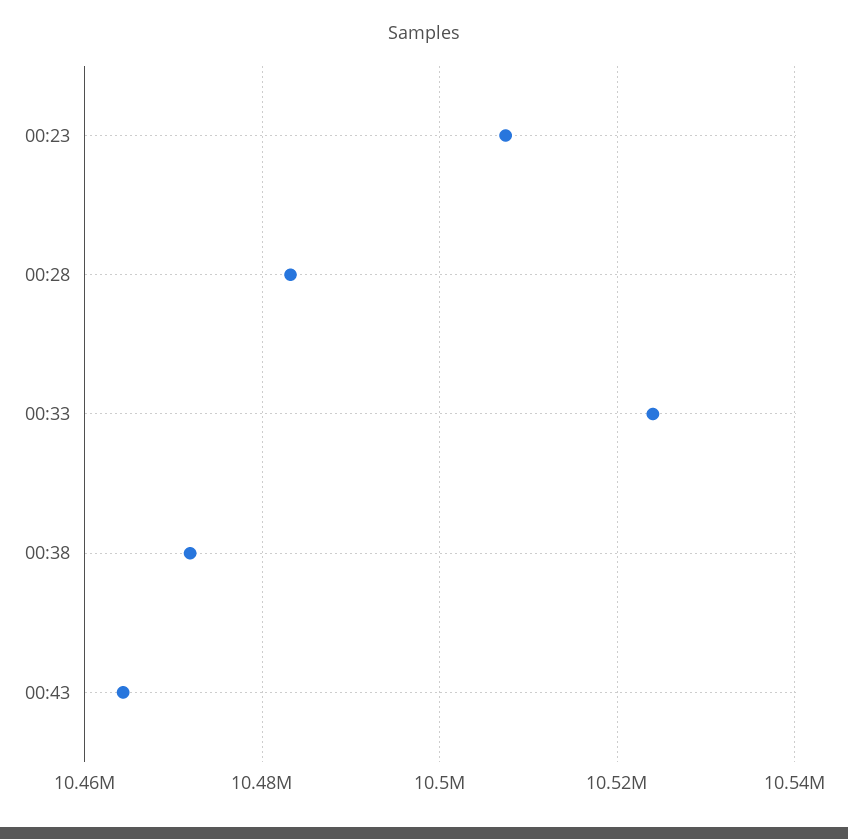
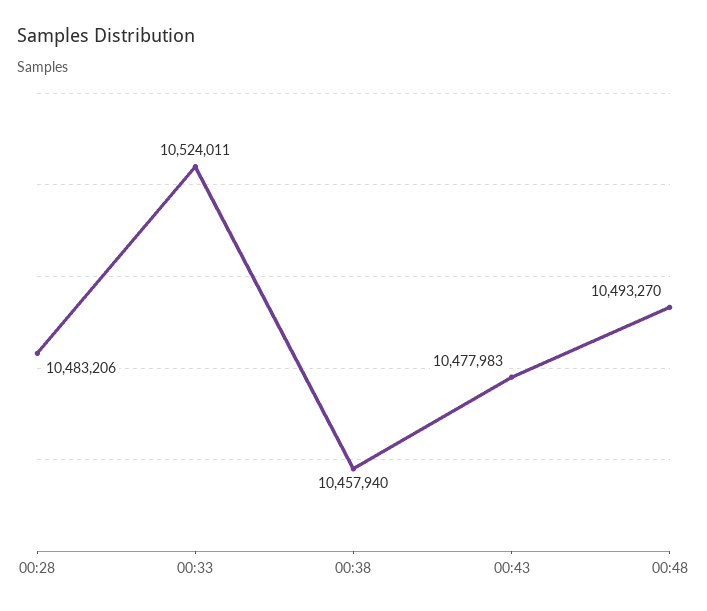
00:23: 10508000 -> none
00:38: 10472000 -> 10457940
00:43: 10464000 -> 10477983
00:48: none -> 10493270

